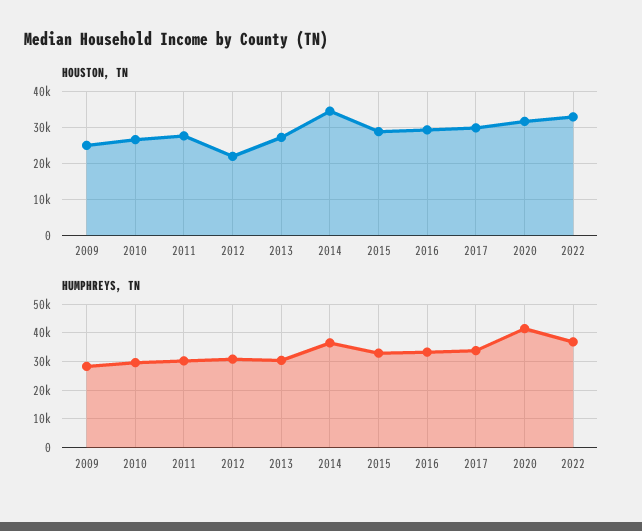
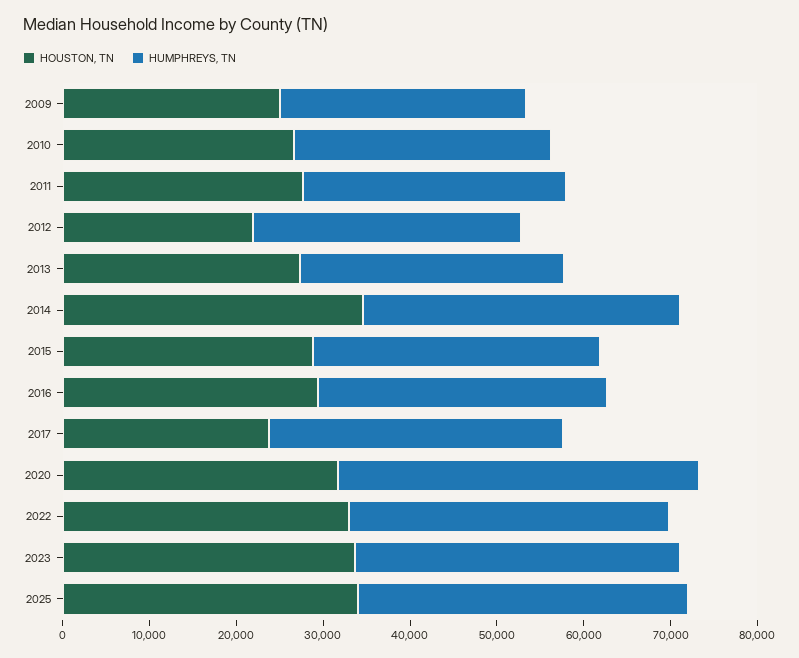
HOUSTON, TN, 2017: 30000 -> 24000
HOUSTON, TN, 2023: none -> 34000
HUMPHREYS, TN, 2023: none -> 38000
HOUSTON, TN, 2025: none -> 34000
HUMPHREYS, TN, 2025: none -> 38000

